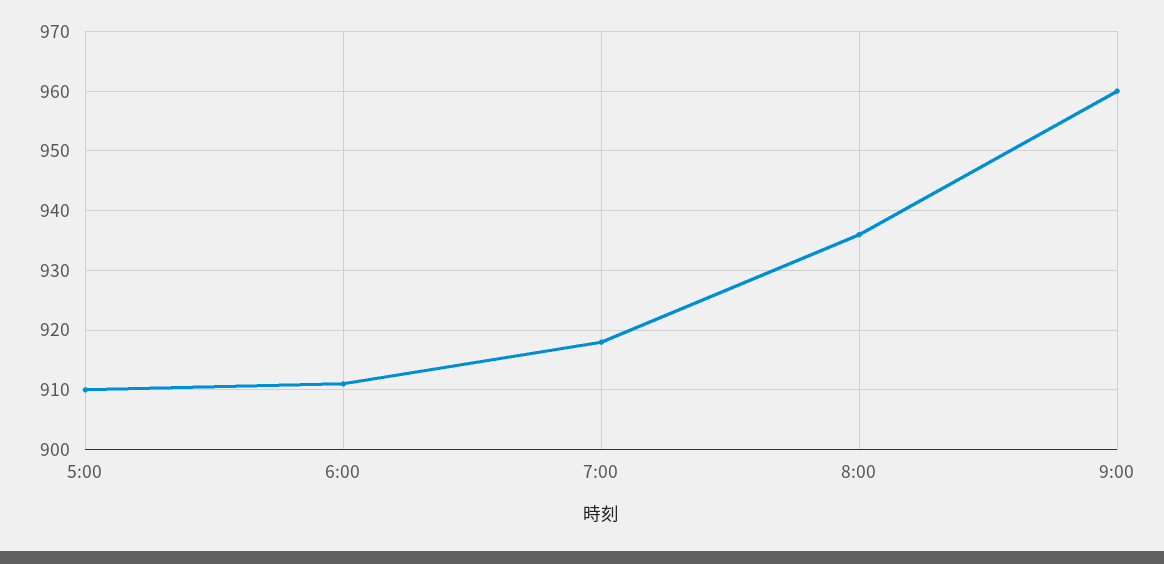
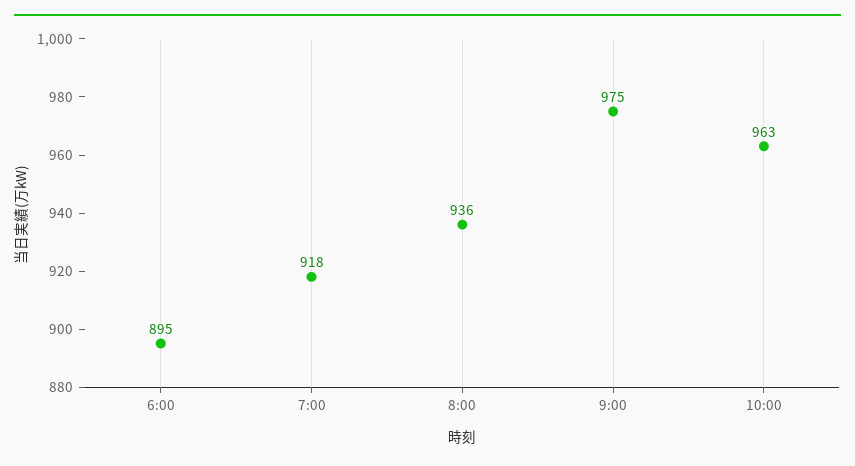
5:00: 910 -> none
6:00: 910 -> 895
9:00: 960 -> 975
10:00: none -> 963

